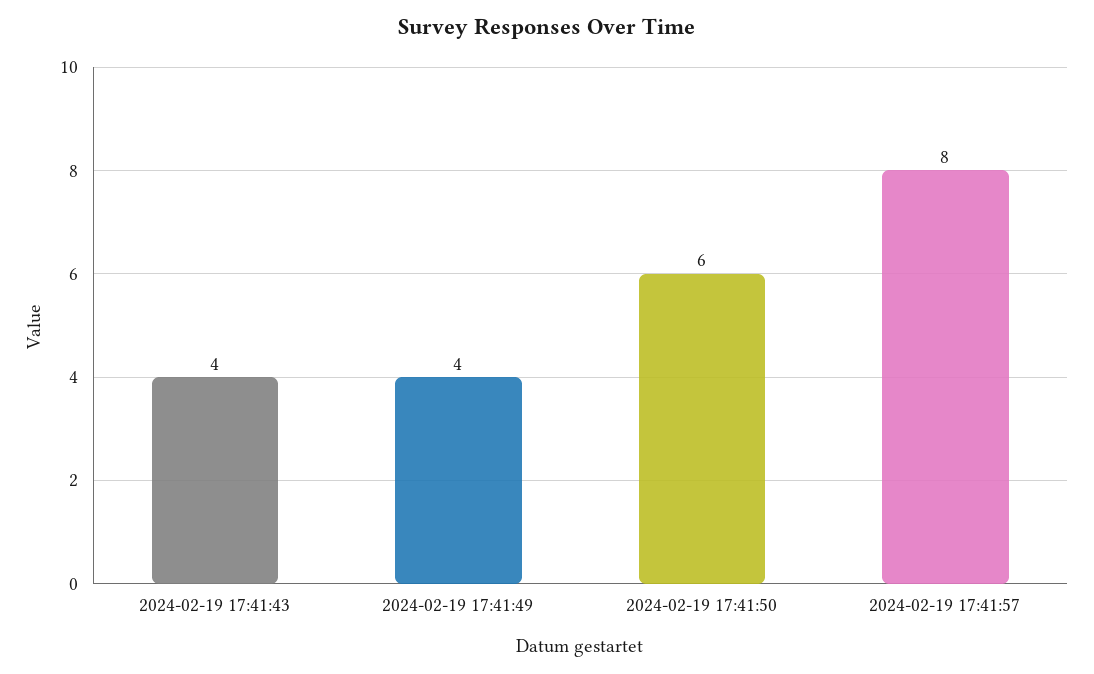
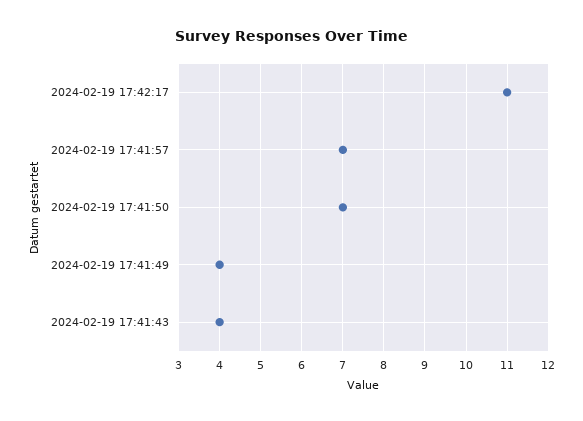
2024-02-19 17:41:50: 6 -> 7
2024-02-19 17:41:57: 8 -> 7
2024-02-19 17:42:17: none -> 11

